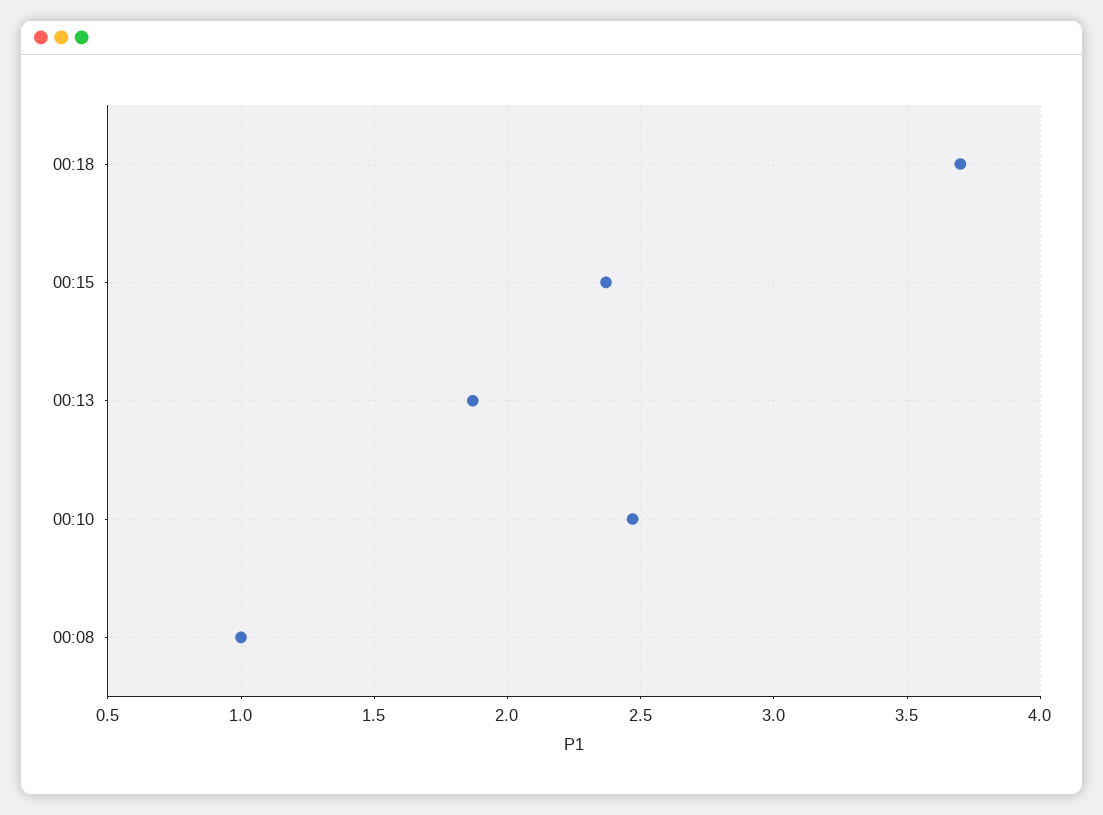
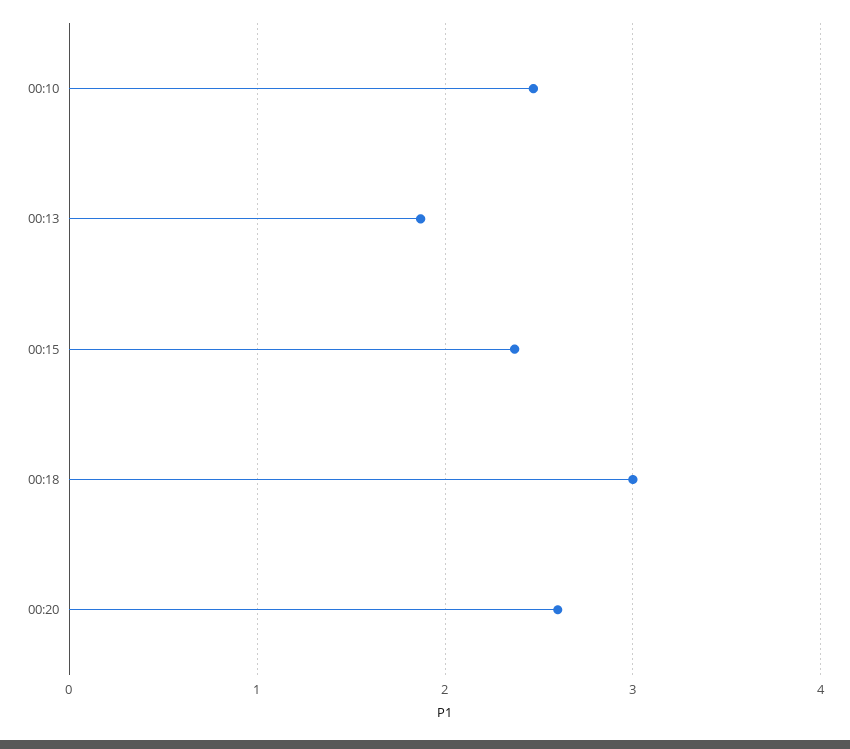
00:18: 3.7 -> 3
00:08: 1 -> none
00:20: none -> 2.6

